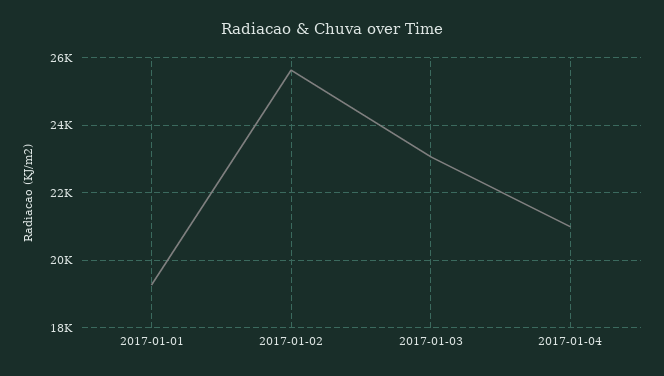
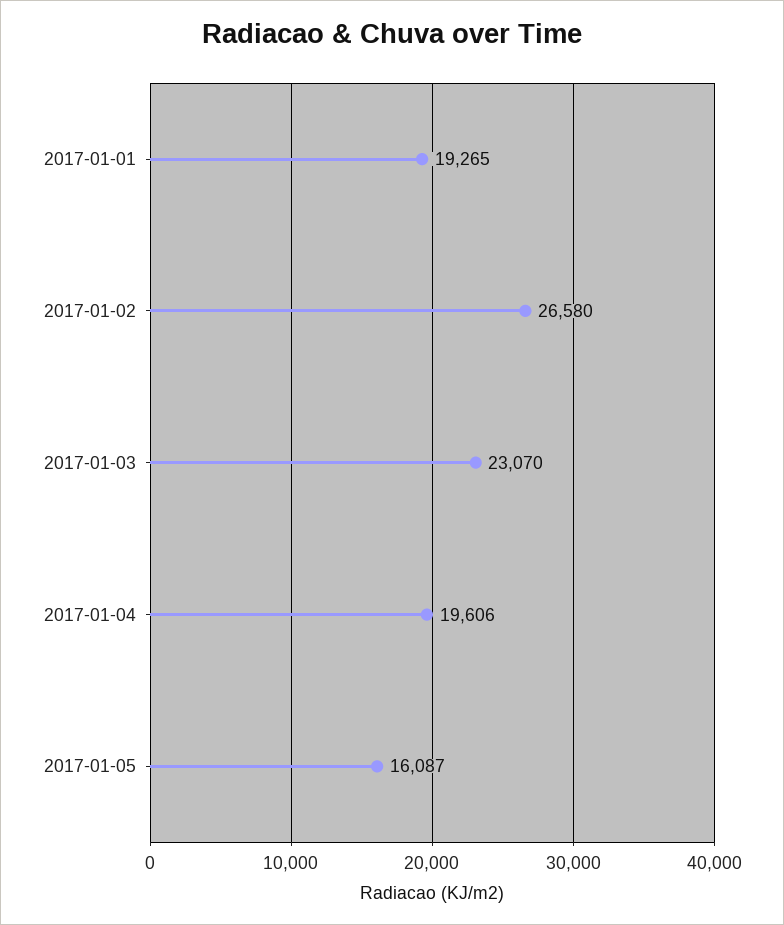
2017-01-02: 25600 -> 26580
2017-01-04: 21000 -> 19606
2017-01-05: none -> 16087

